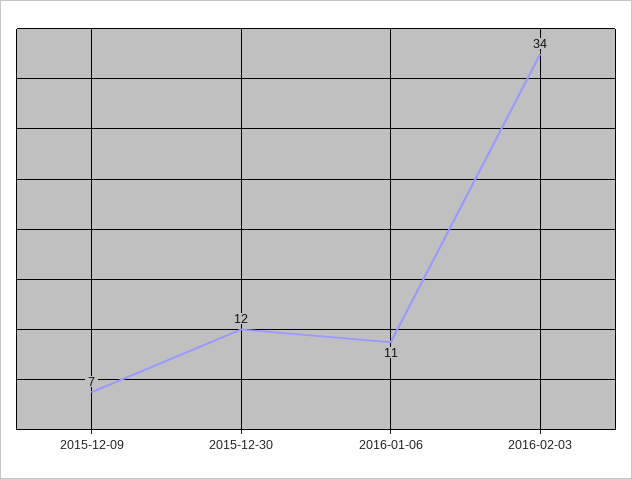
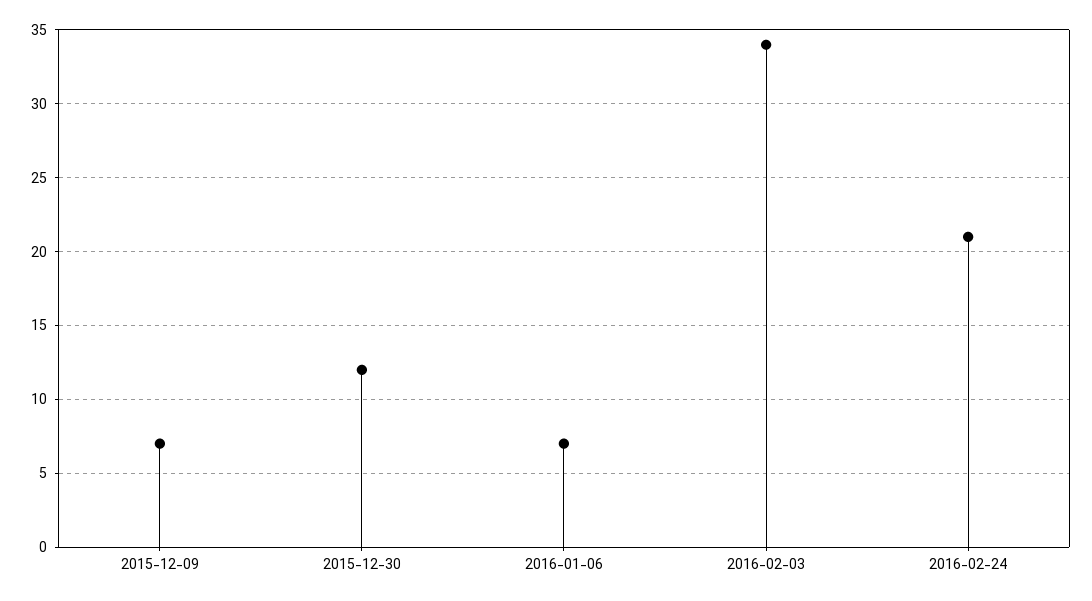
2016-01-06: 11 -> 7
2016-02-24: none -> 21

